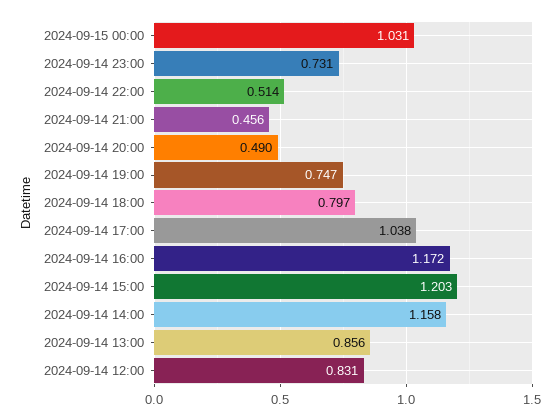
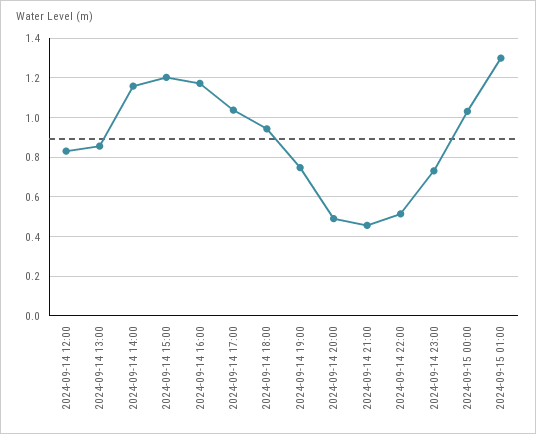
2024-09-14 18:00: 0.797 -> 0.95
2024-09-15 01:00: none -> 1.3

